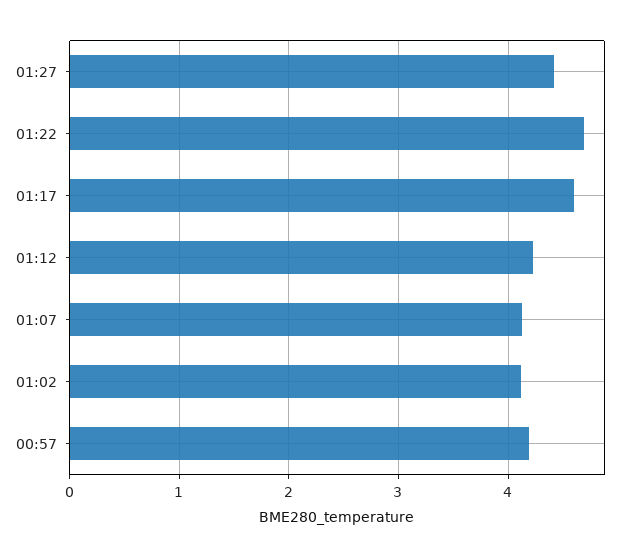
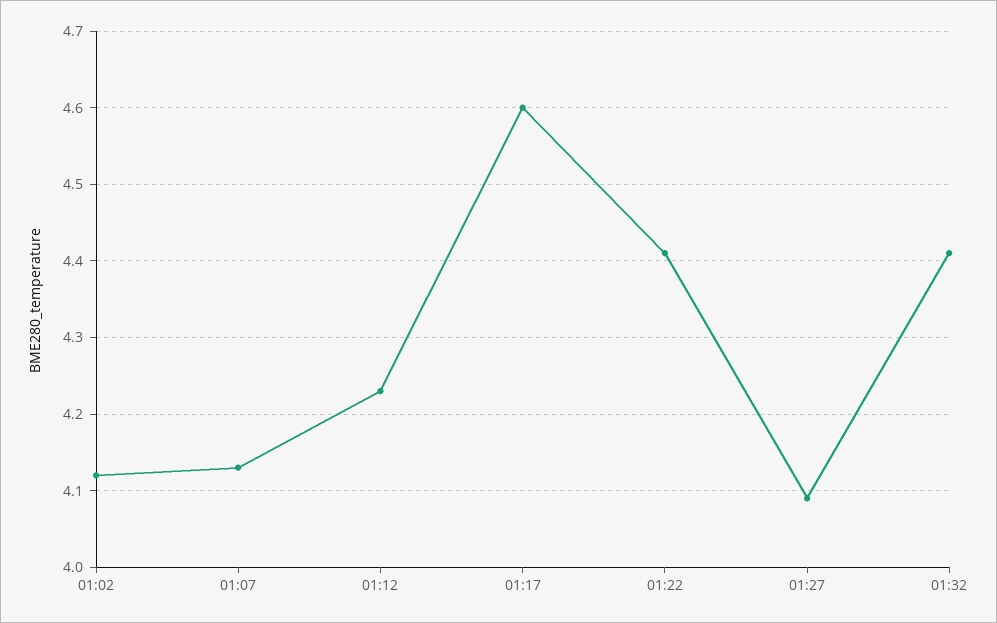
01:27: 4.4 -> 4.09
01:22: 4.7 -> 4.41
00:57: 4.2 -> none
01:32: none -> 4.41

